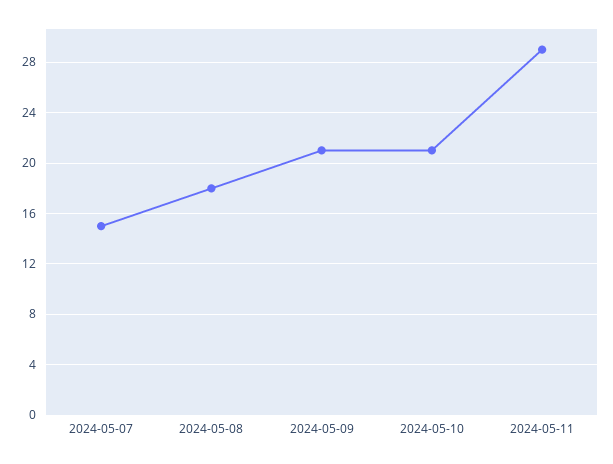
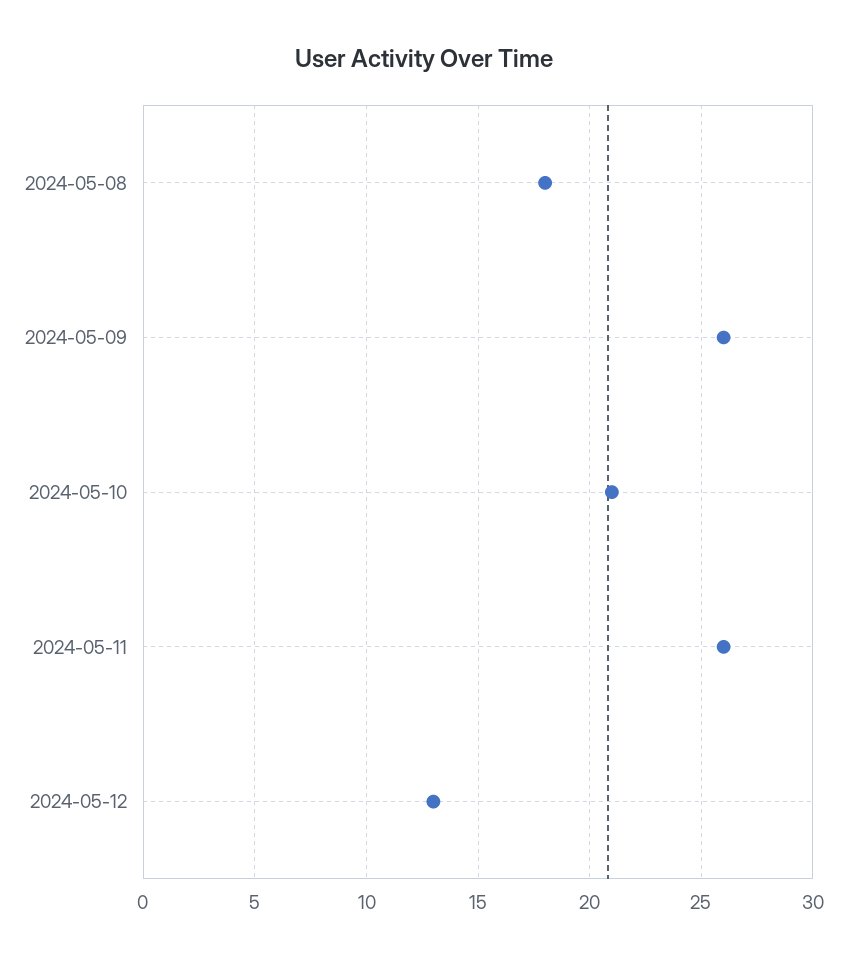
2024-05-07: 15 -> none
2024-05-09: 21 -> 26
2024-05-11: 29 -> 26
2024-05-12: none -> 13

